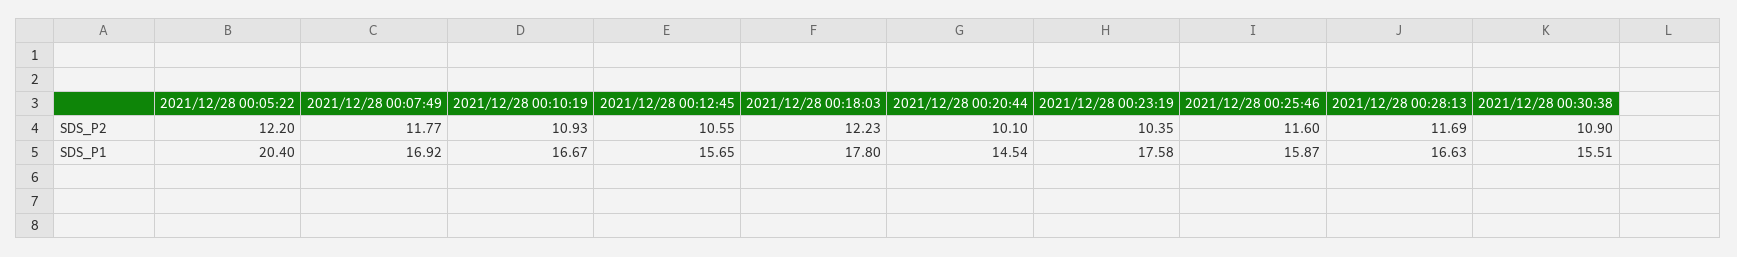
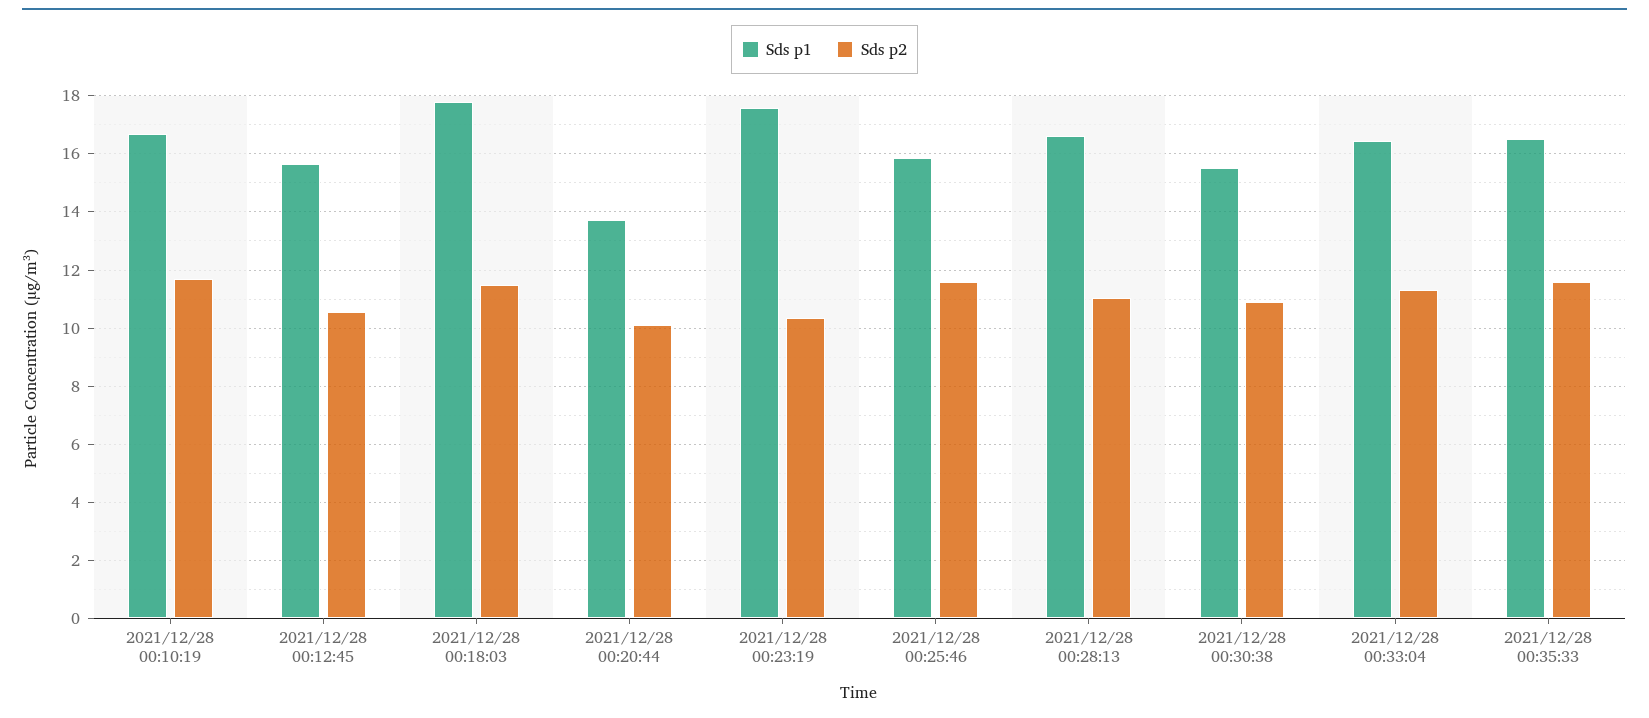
SDS_P2, 2021/12/28 00:05:22: 12.2 -> none
SDS_P2, 2021/12/28 00:07:49: 11.77 -> none
SDS_P2, 2021/12/28 00:10:19: 10.93 -> 11.75
SDS_P2, 2021/12/28 00:18:03: 12.23 -> 11.5
SDS_P2, 2021/12/28 00:28:13: 11.69 -> 11
SDS_P1, 2021/12/28 00:05:22: 20.4 -> none
SDS_P1, 2021/12/28 00:07:49: 16.92 -> none
SDS_P1, 2021/12/28 00:20:44: 14.54 -> 13.75
SDS_P1, 2021/12/28 00:33:04: none -> 16.5
SDS_P2, 2021/12/28 00:33:04: none -> 11.25
SDS_P1, 2021/12/28 00:35:33: none -> 16.5
SDS_P2, 2021/12/28 00:35:33: none -> 11.5

